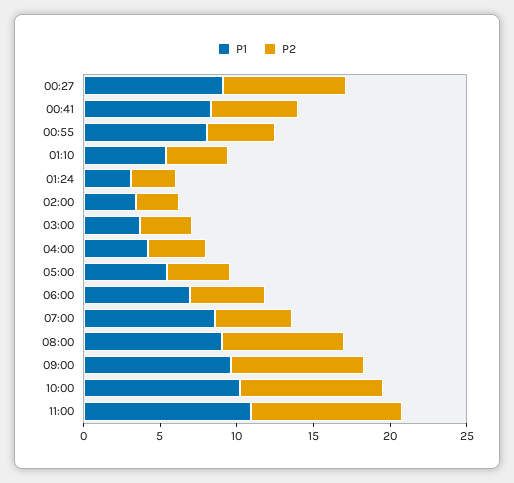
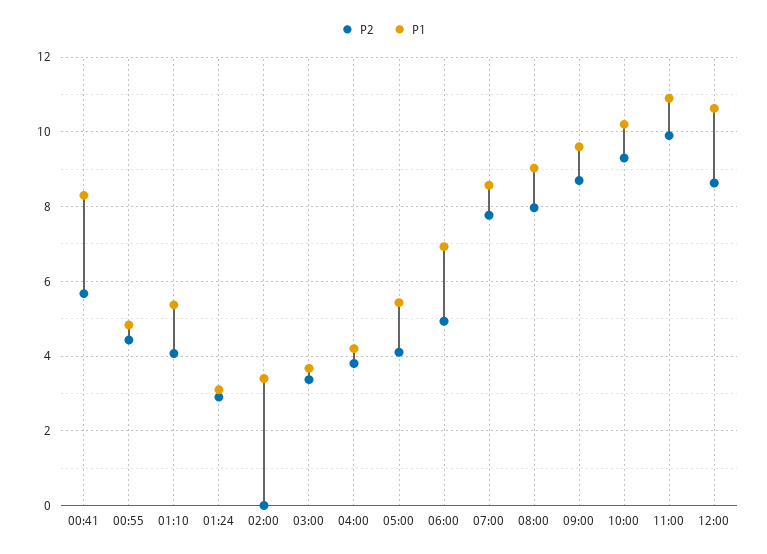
P1, 00:27: 9 -> none
P2, 00:27: 8 -> none
P1, 00:55: 8 -> 4.8
P2, 02:00: 3 -> 0
P2, 07:00: 5 -> 7.8
P2, 12:00: none -> 8.6
P1, 12:00: none -> 10.6

